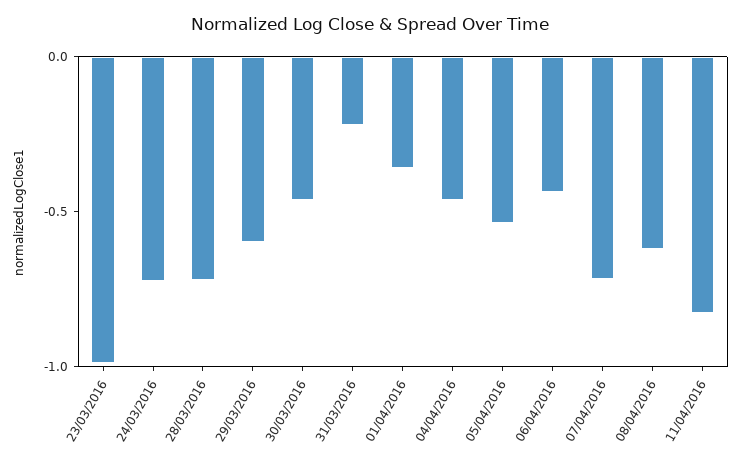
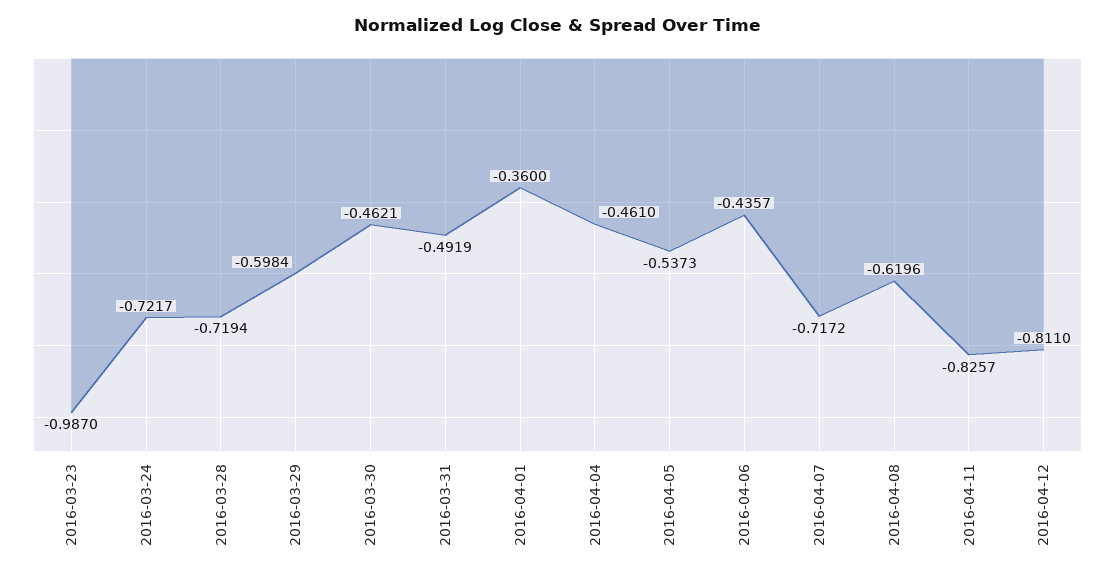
31/03/2016: -0.2 -> -0.4919
2016-04-12: none -> -0.811

